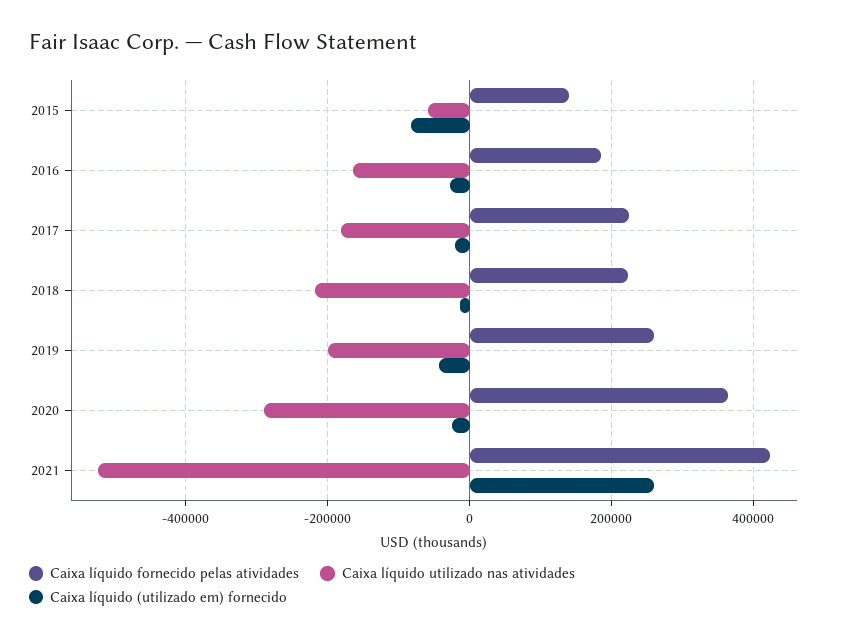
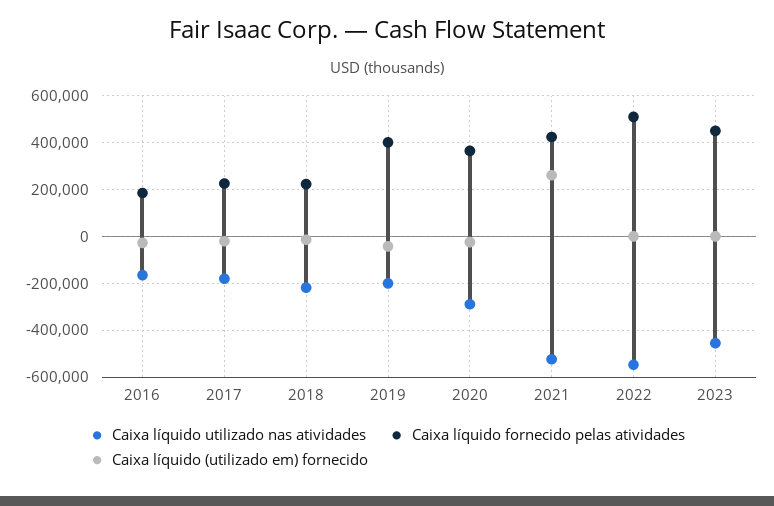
Caixa líquido fornecido pelas atividades, 2015: 140000 -> none
Caixa líquido utilizado nas atividades, 2015: -60000 -> none
Caixa líquido (utilizado em) fornecido, 2015: -80000 -> none
Caixa líquido fornecido pelas atividades, 2019: 260000 -> 400000
Caixa líquido utilizado nas atividades, 2022: none -> -550000
Caixa líquido fornecido pelas atividades, 2022: none -> 500000
Caixa líquido (utilizado em) fornecido, 2022: none -> 0
Caixa líquido utilizado nas atividades, 2023: none -> -450000
Caixa líquido fornecido pelas atividades, 2023: none -> 450000
Caixa líquido (utilizado em) fornecido, 2023: none -> 0

